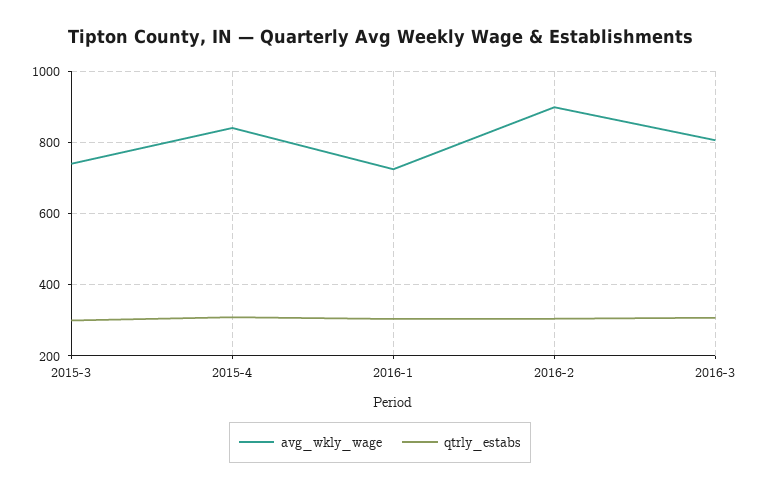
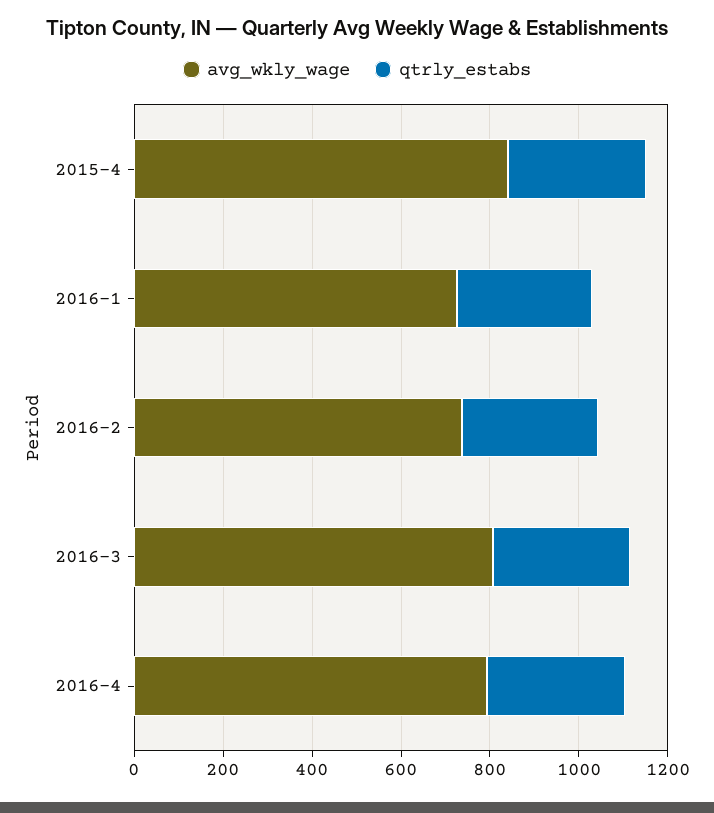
avg_wkly_wage, 2015-3: 740 -> none
qtrly_estabs, 2015-3: 300 -> none
avg_wkly_wage, 2016-2: 900 -> 750
avg_wkly_wage, 2016-4: none -> 800
qtrly_estabs, 2016-4: none -> 300

